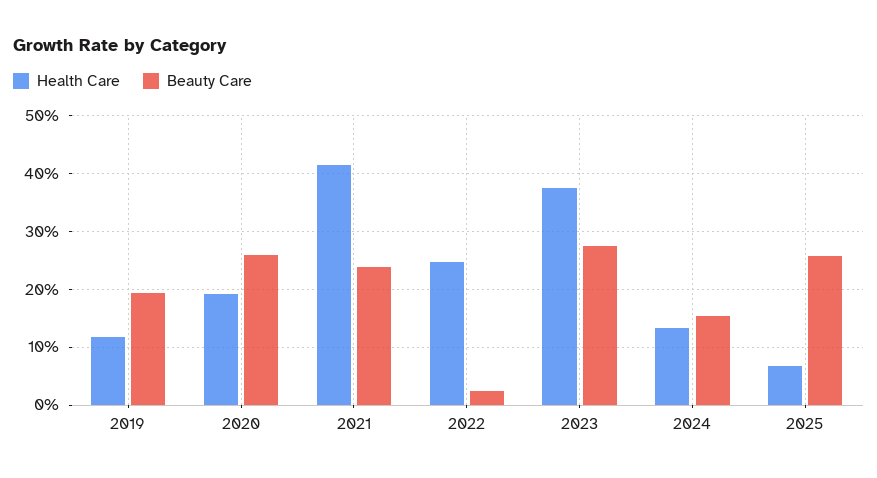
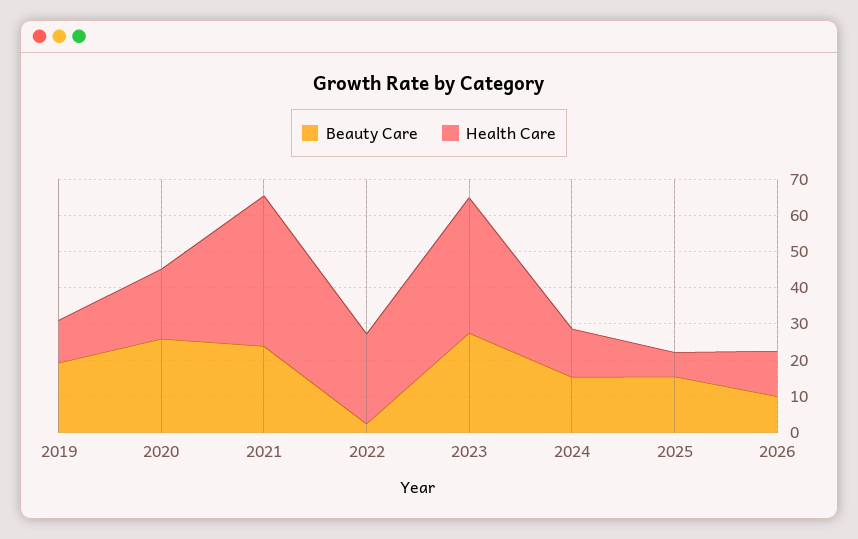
Beauty Care, 2025: 26 -> 15
Beauty Care, 2026: none -> 10
Health Care, 2026: none -> 12.5

